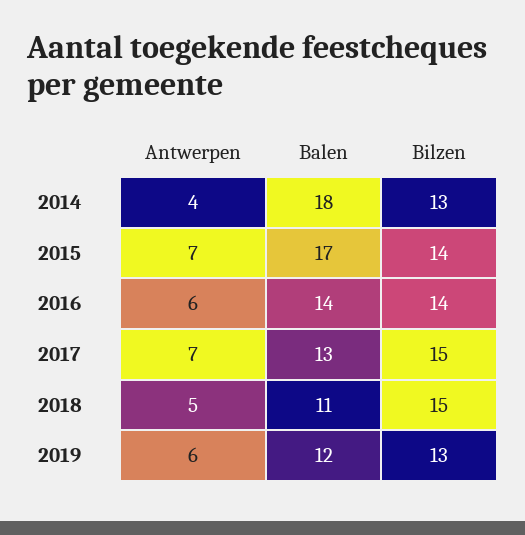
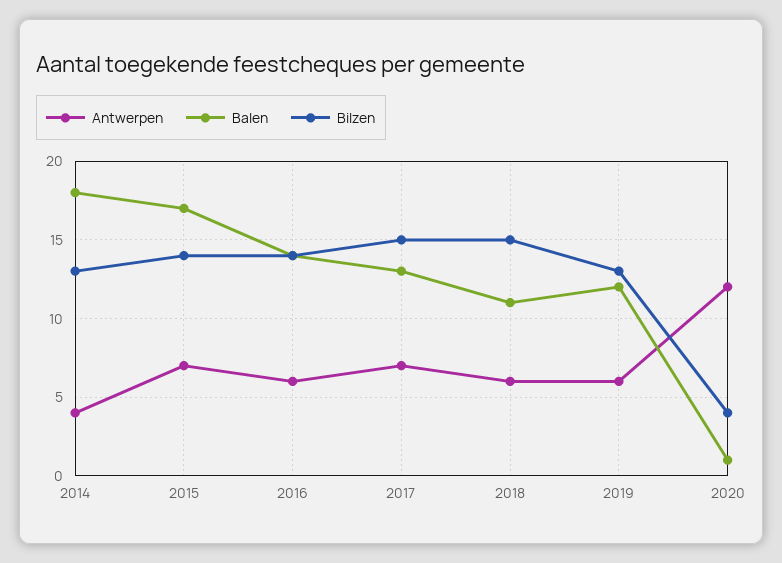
Antwerpen, 2018: 5 -> 6
Antwerpen, 2020: none -> 12
Balen, 2020: none -> 1
Bilzen, 2020: none -> 4

